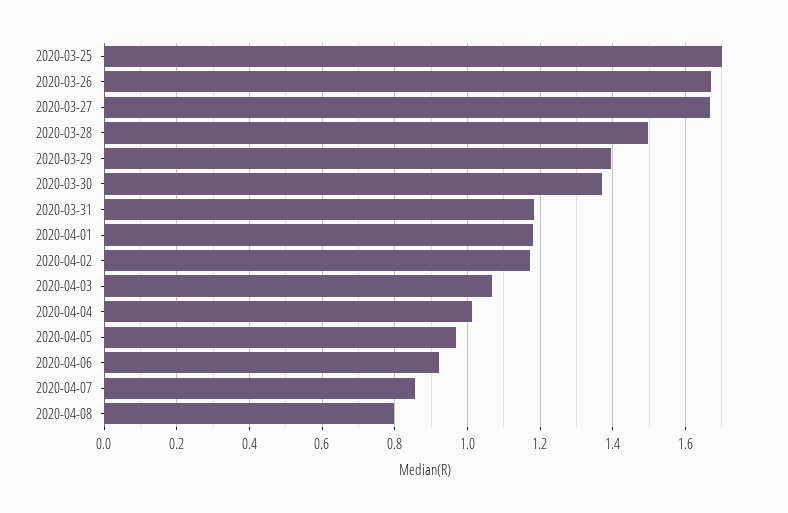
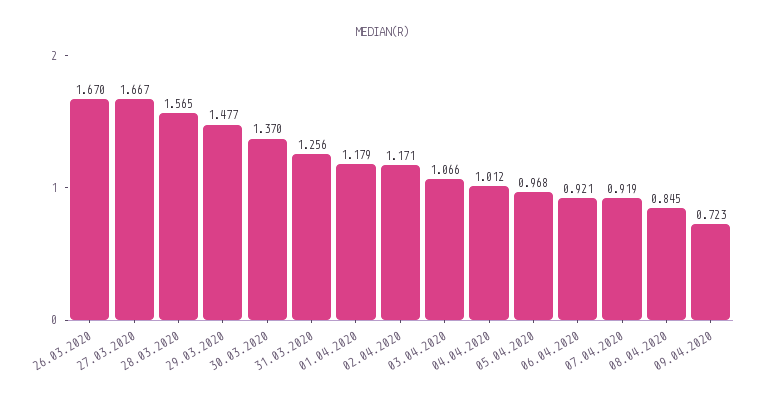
2020-03-25: 1.7 -> none
2020-03-28: 1.5 -> 1.565
2020-03-29: 1.4 -> 1.477
2020-03-31: 1.18 -> 1.256
2020-04-07: 0.86 -> 0.919
2020-04-08: 0.8 -> 0.845
09.04.2020: none -> 0.723

